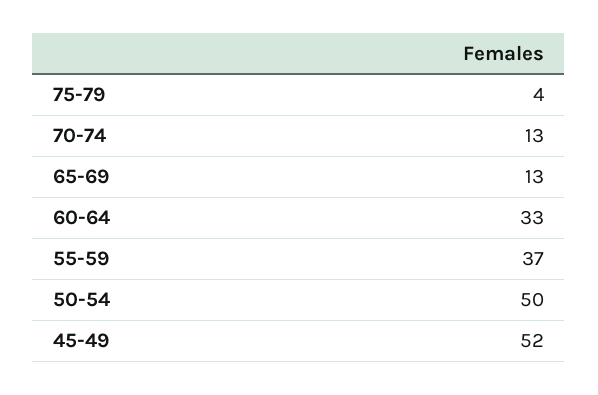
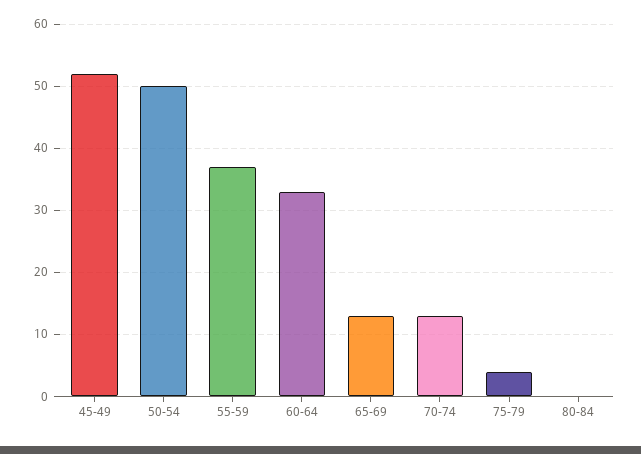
80-84: none -> 0

